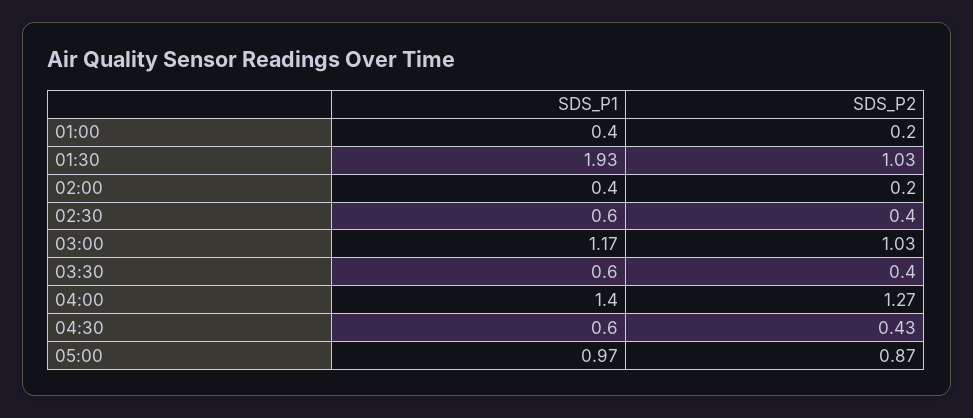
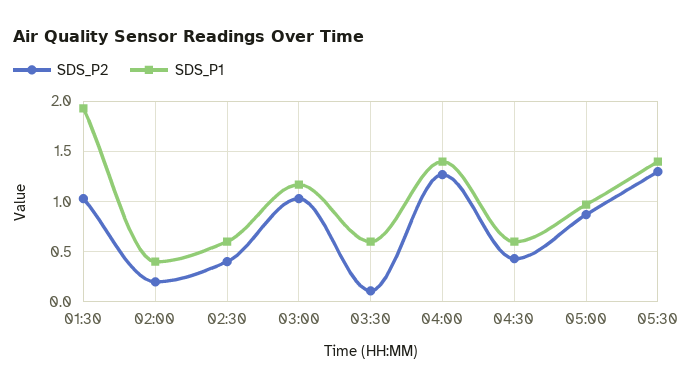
SDS_P1, 01:00: 0.4 -> none
SDS_P2, 01:00: 0.2 -> none
SDS_P2, 03:30: 0.4 -> 0.1
SDS_P2, 05:30: none -> 1.3
SDS_P1, 05:30: none -> 1.4

